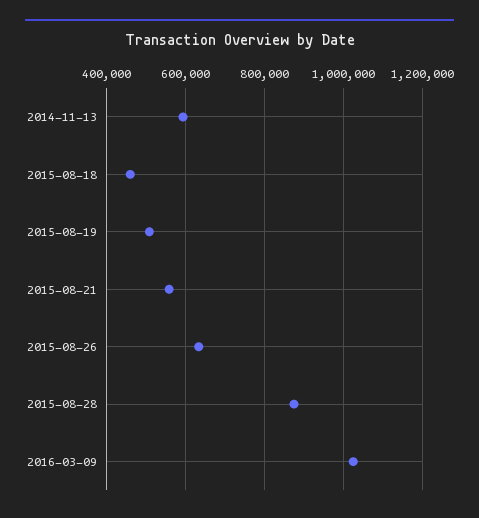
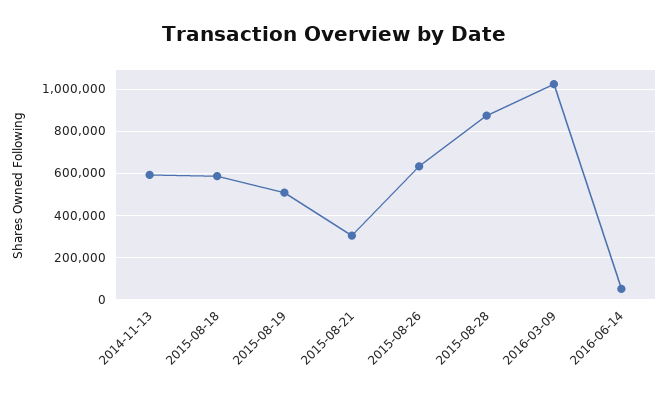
2015-08-18: 460000 -> 600000
2015-08-21: 560000 -> 300000
2016-06-14: none -> 50000

